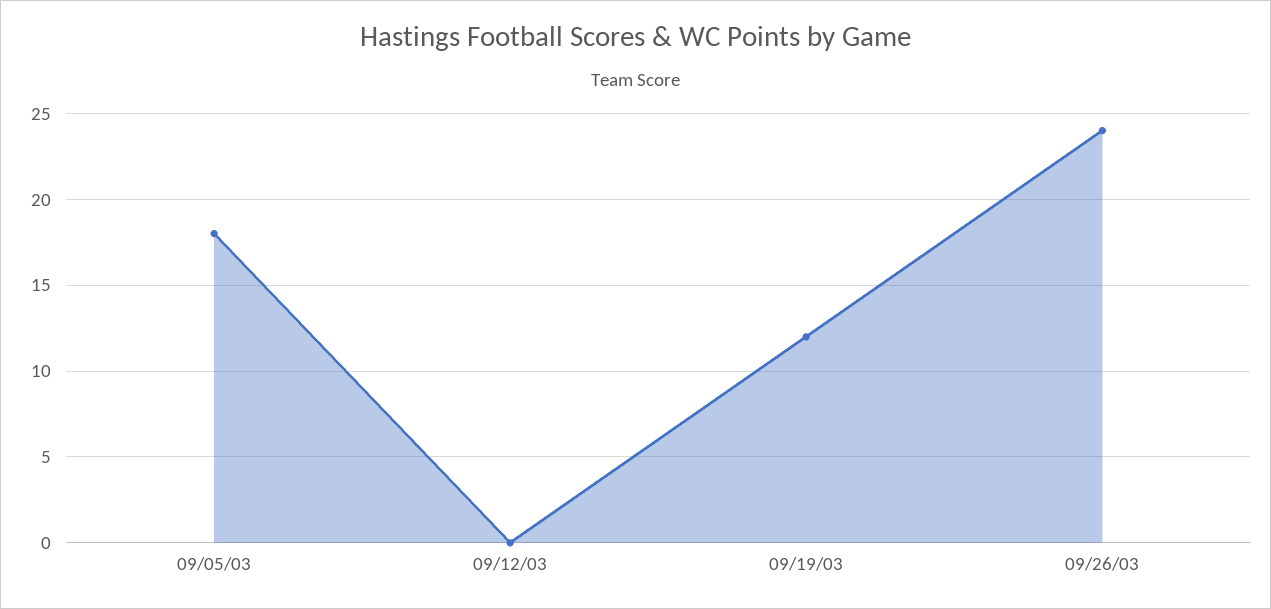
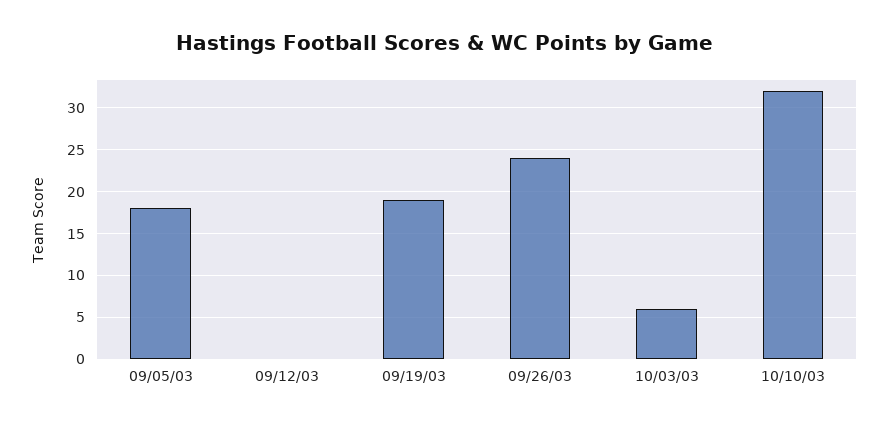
09/19/03: 12 -> 19
10/03/03: none -> 6
10/10/03: none -> 32

